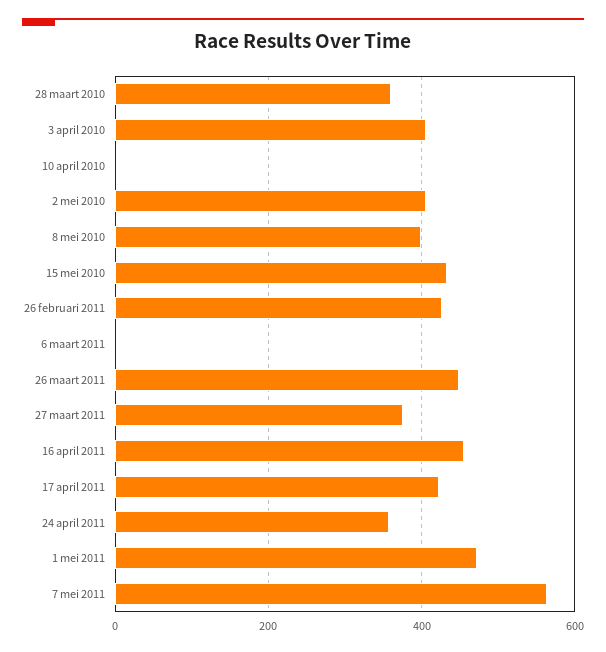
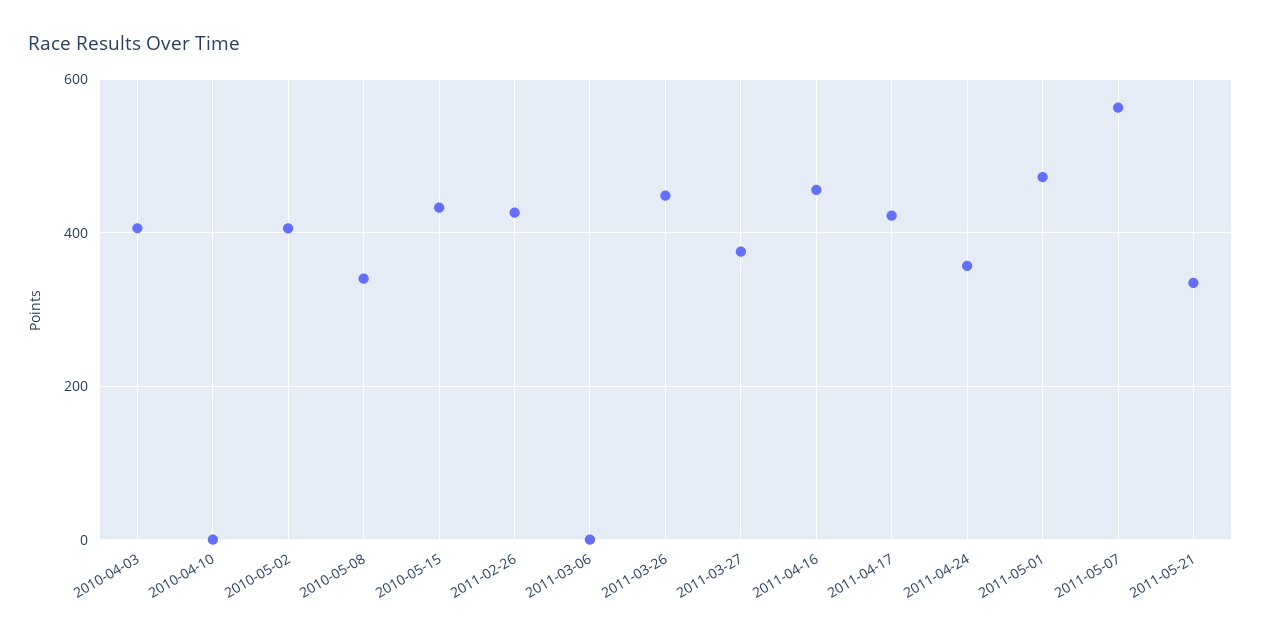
28 maart 2010: 360 -> none
8 mei 2010: 400 -> 340
2011-05-21: none -> 340

